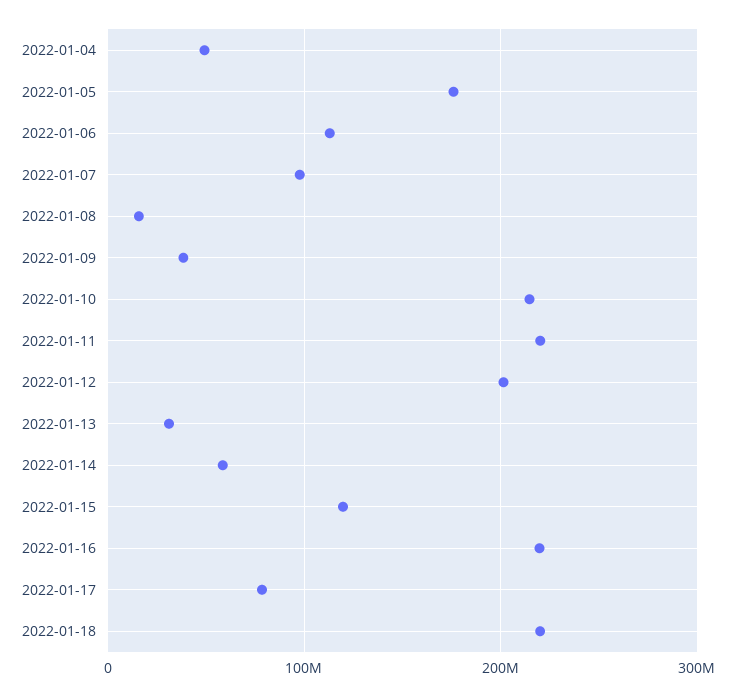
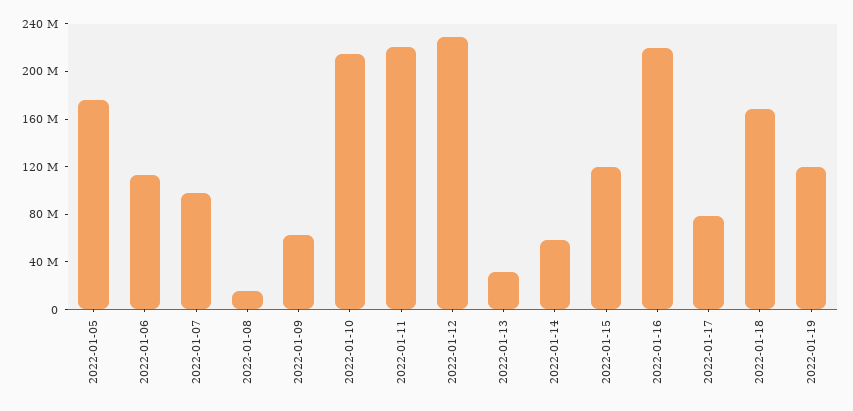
2022-01-04: 50000000 -> none
2022-01-09: 40000000 -> 60000000
2022-01-12: 200000000 -> 230000000
2022-01-18: 220000000 -> 170000000
2022-01-19: none -> 120000000

